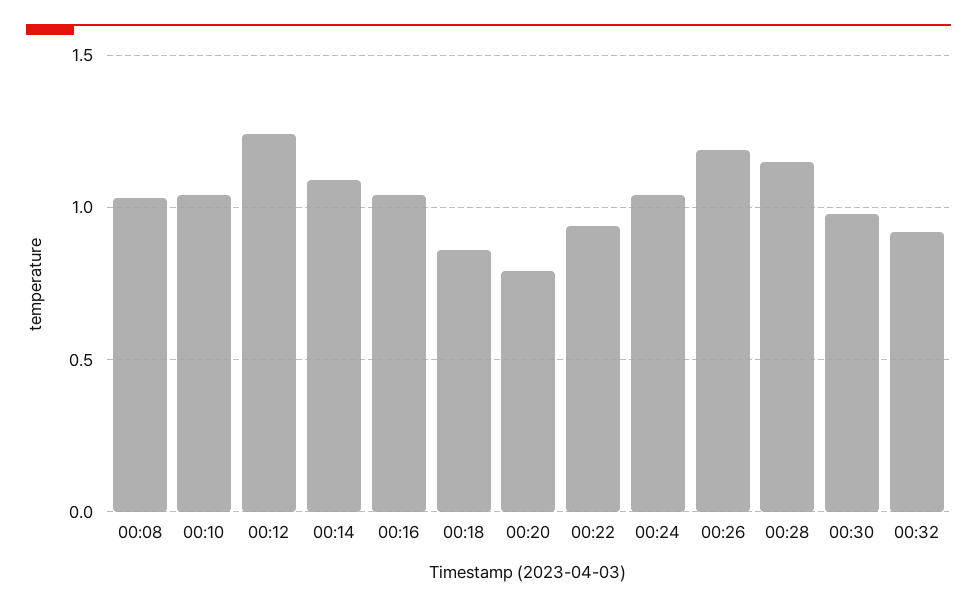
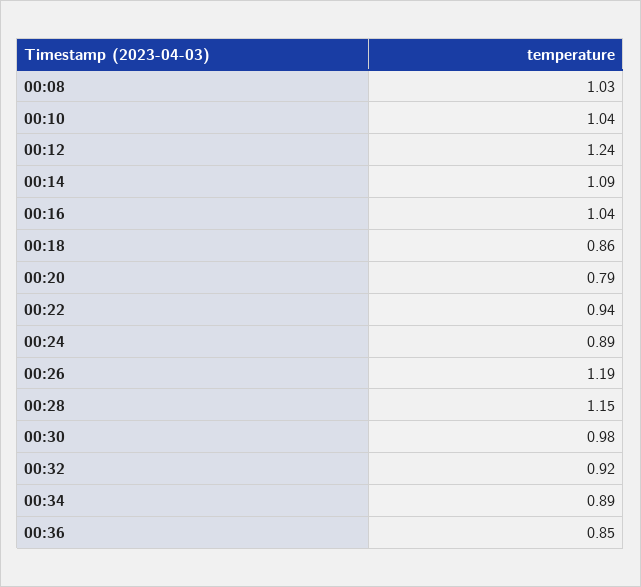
00:24: 1.05 -> 0.89
00:34: none -> 0.89
00:36: none -> 0.85

